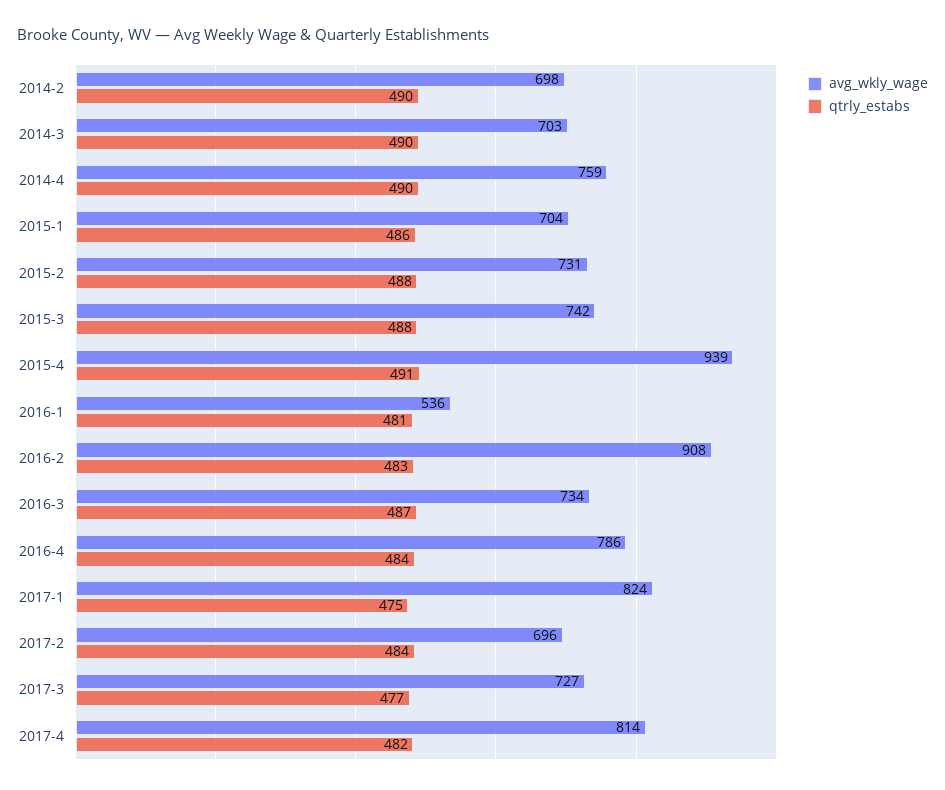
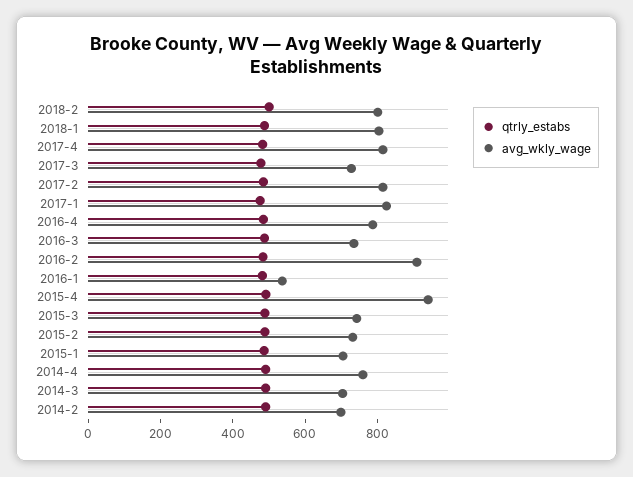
avg_wkly_wage, 2017-2: 696 -> 800
qtrly_estabs, 2018-2: none -> 500
avg_wkly_wage, 2018-2: none -> 800
qtrly_estabs, 2018-1: none -> 500
avg_wkly_wage, 2018-1: none -> 800

